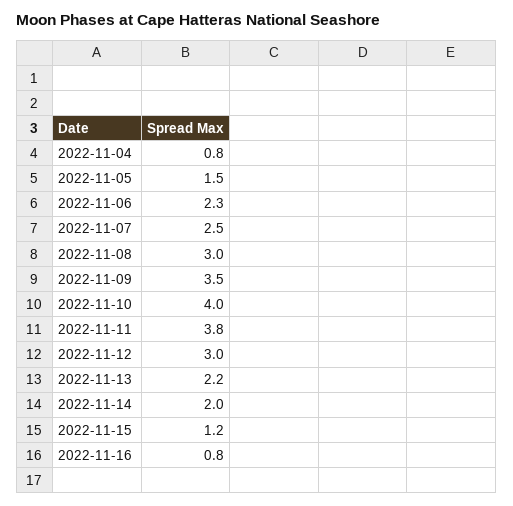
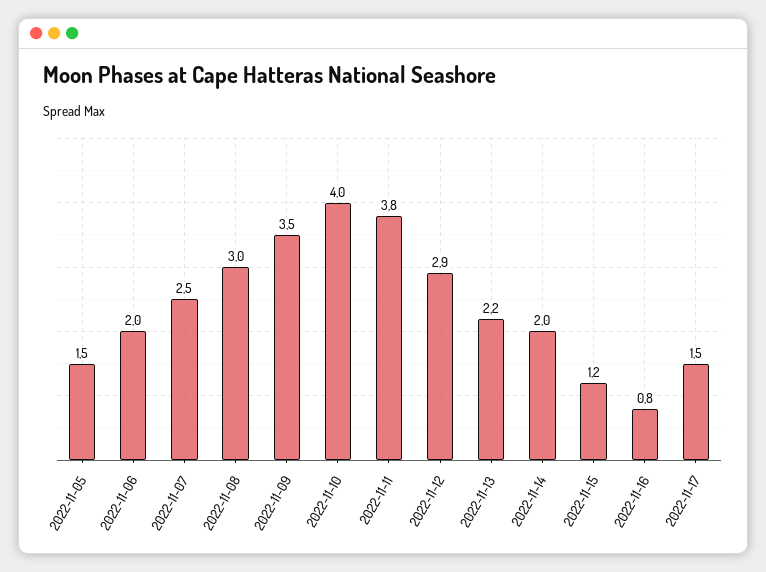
2022-11-04: 0.8 -> none
2022-11-06: 2.3 -> 2
2022-11-12: 3 -> 2.9
2022-11-17: none -> 1.5

